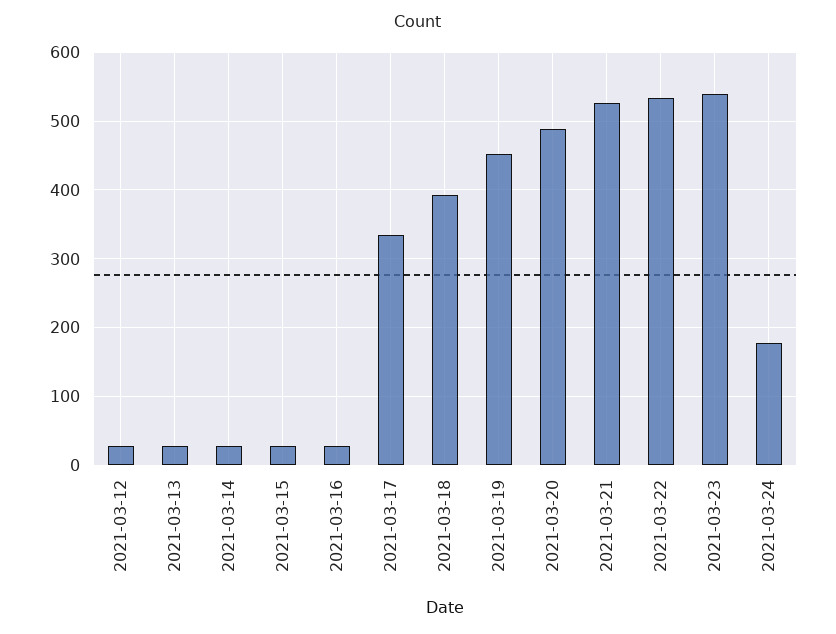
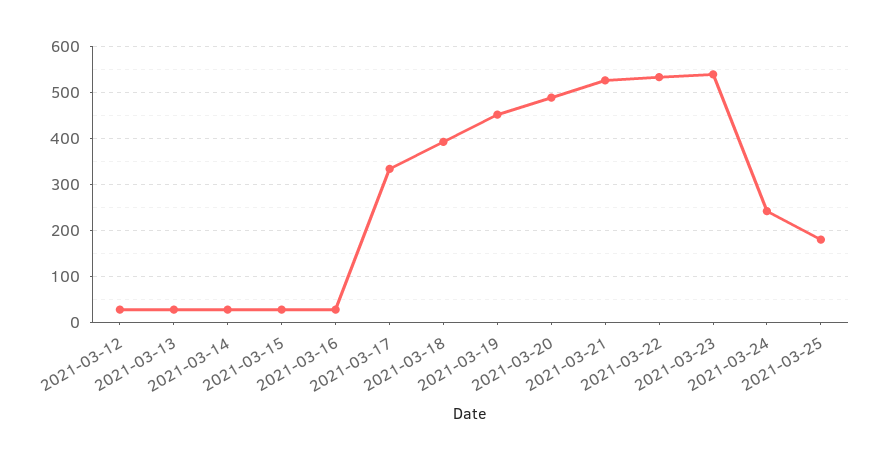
2021-03-24: 180 -> 240
2021-03-25: none -> 180

